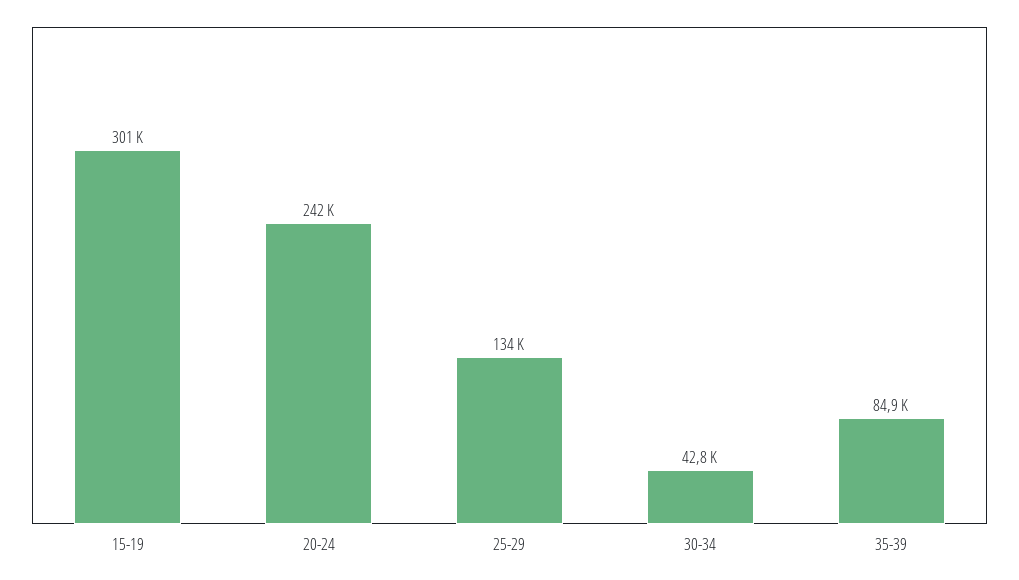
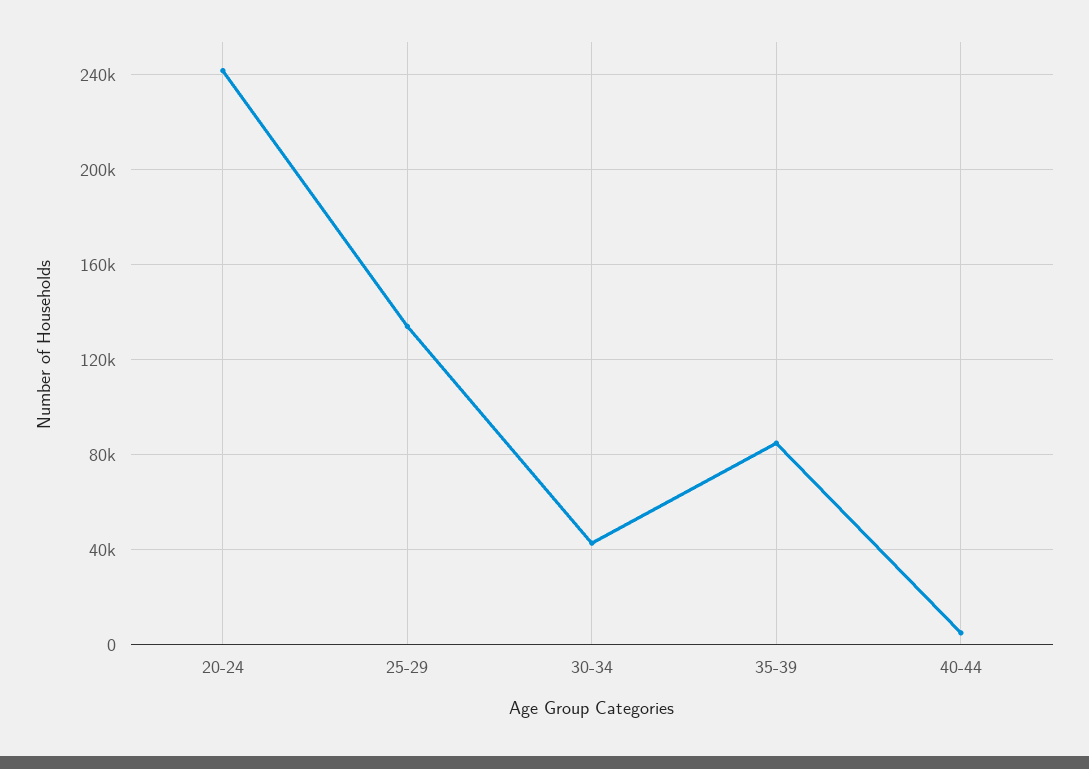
15-19: 301000 -> none
40-44: none -> 5000

